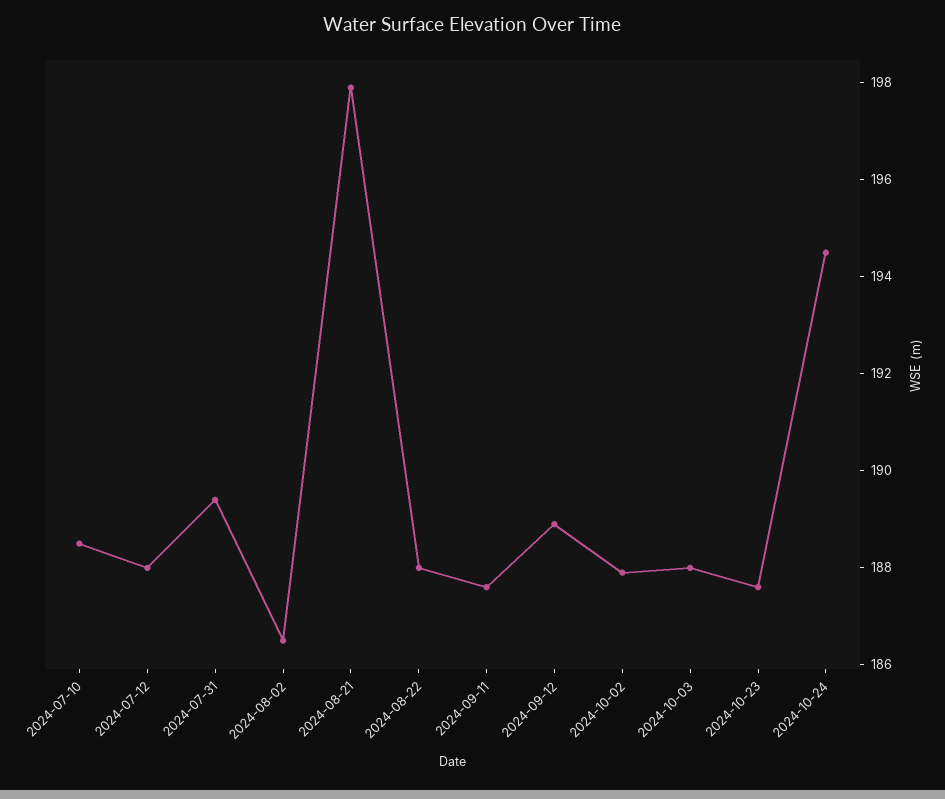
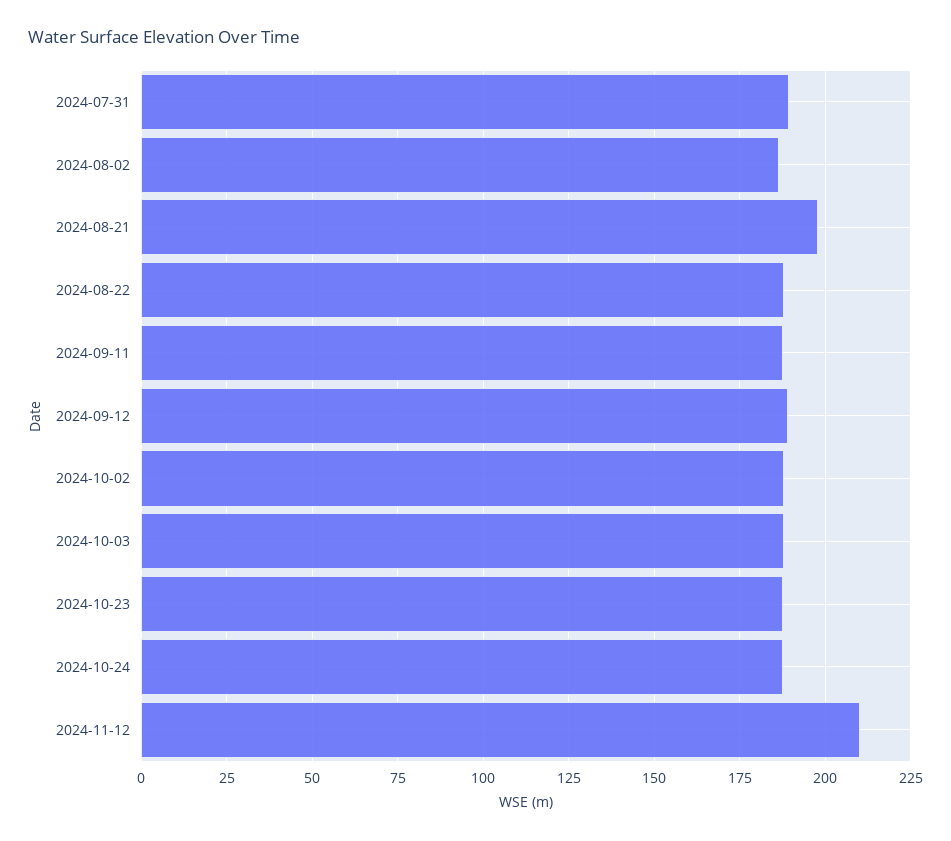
2024-07-10: 188.5 -> none
2024-07-12: 188 -> none
2024-10-24: 194.5 -> 187.5
2024-11-12: none -> 210

